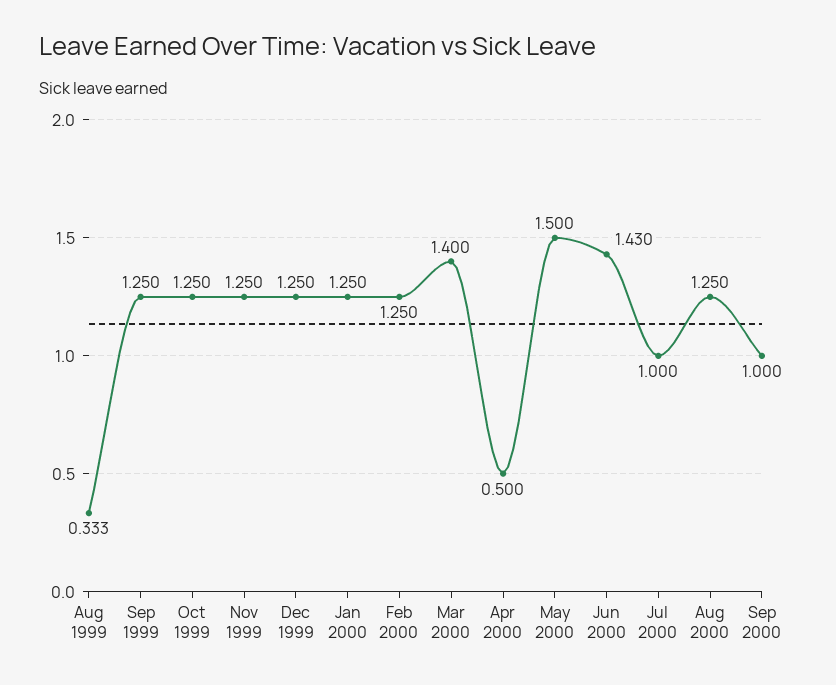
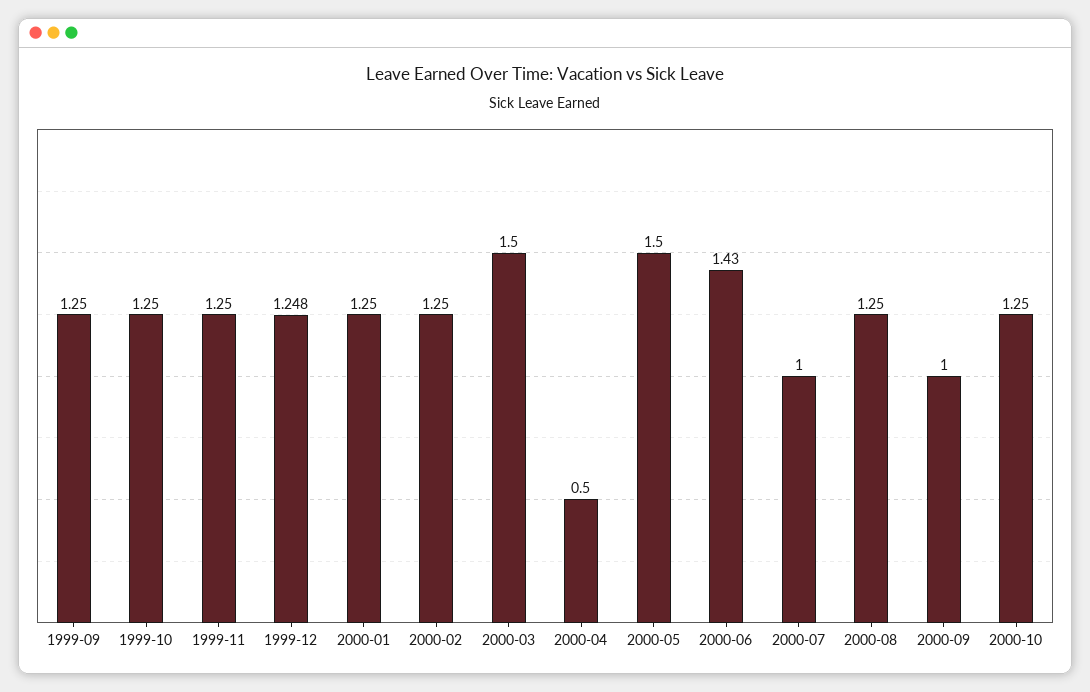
Aug 1999: 0.333 -> none
Dec 1999: 1.25 -> 1.248
Mar 2000: 1.4 -> 1.5
2000-10: none -> 1.25

